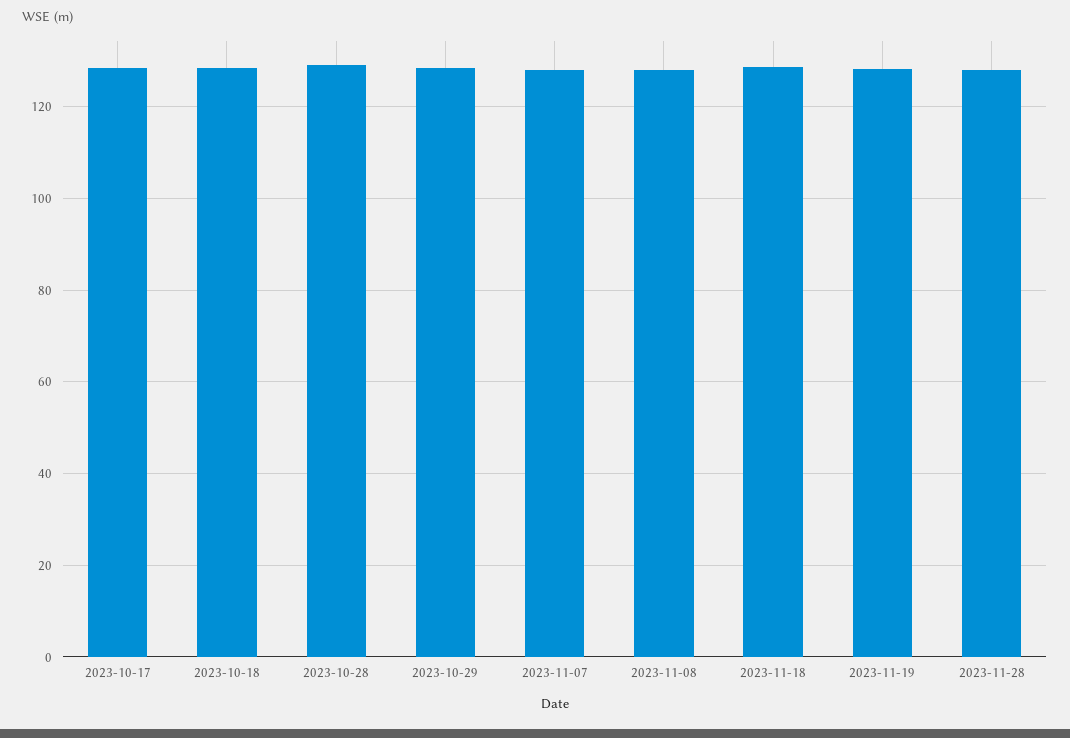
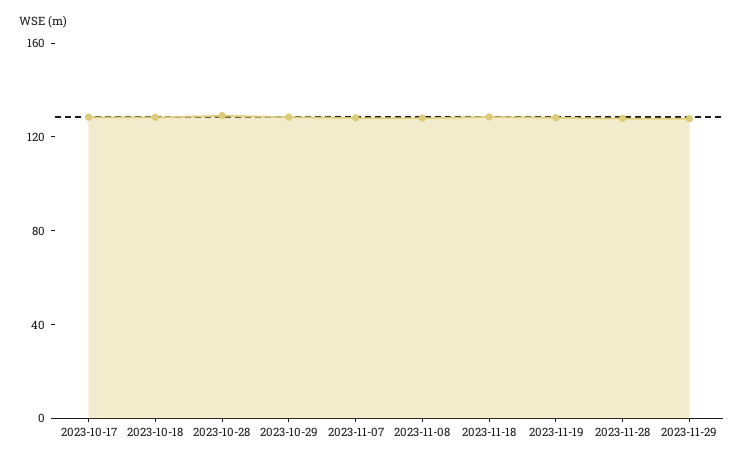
2023-11-29: none -> 130

